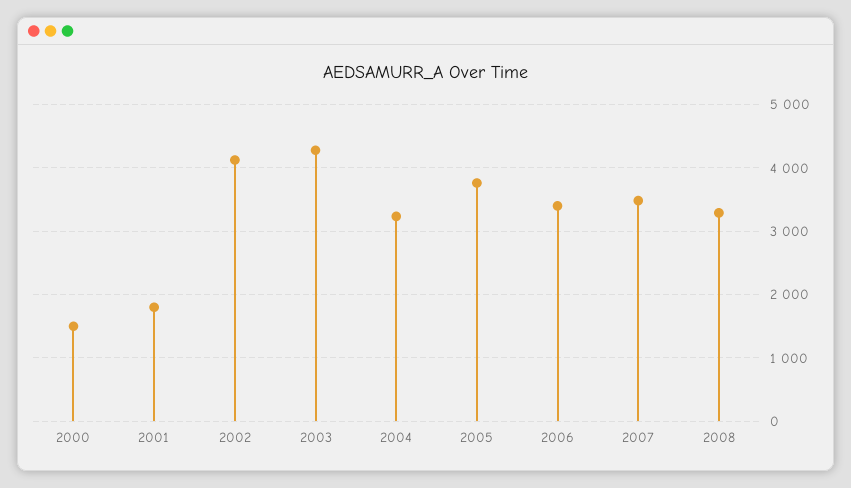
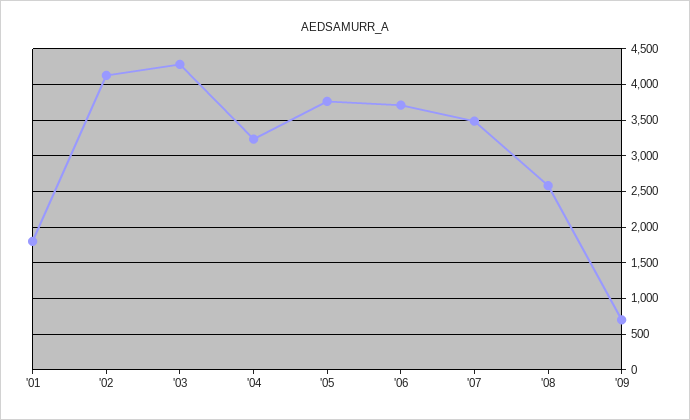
2000: 1500 -> none
2006: 3400 -> 3700
2008: 3300 -> 2600
'09: none -> 700

